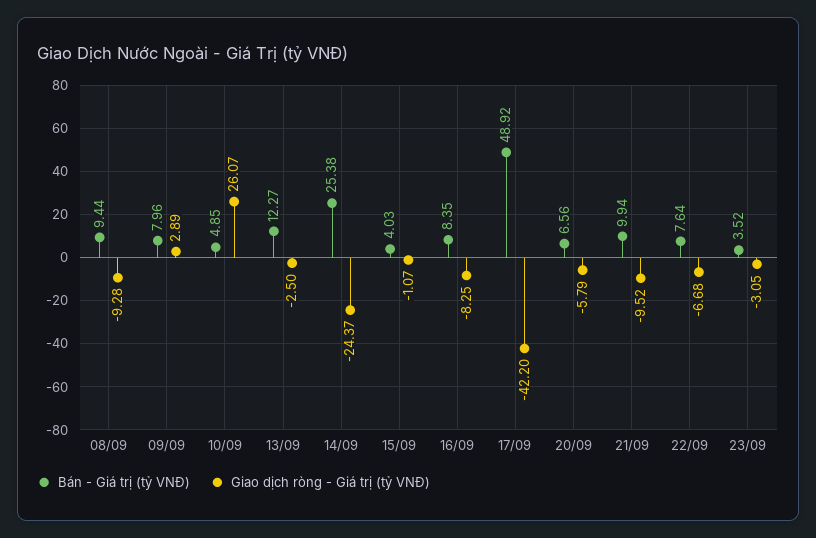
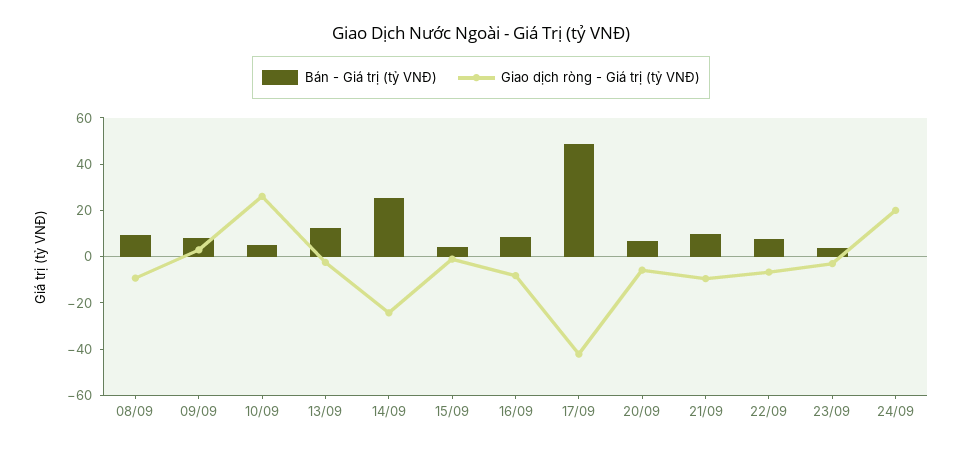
Bán - Giá trị (tỷ VNĐ), 24/09: none -> 0
Giao dịch ròng - Giá trị (tỷ VNĐ), 24/09: none -> 20

